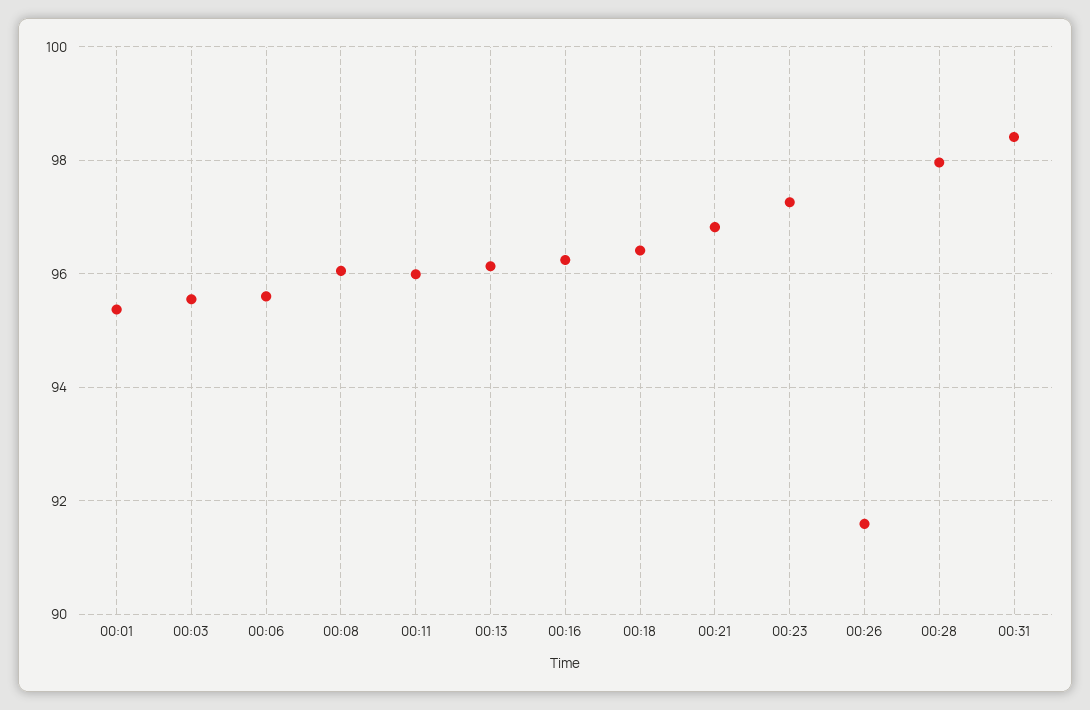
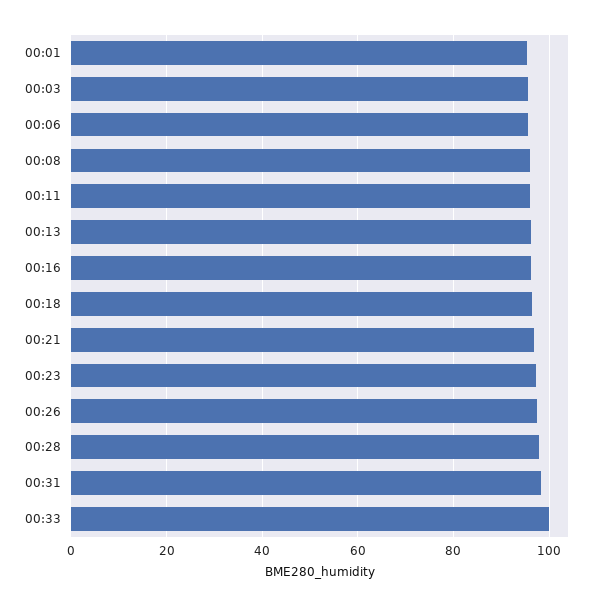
00:26: 91.6 -> 98
00:33: none -> 100

